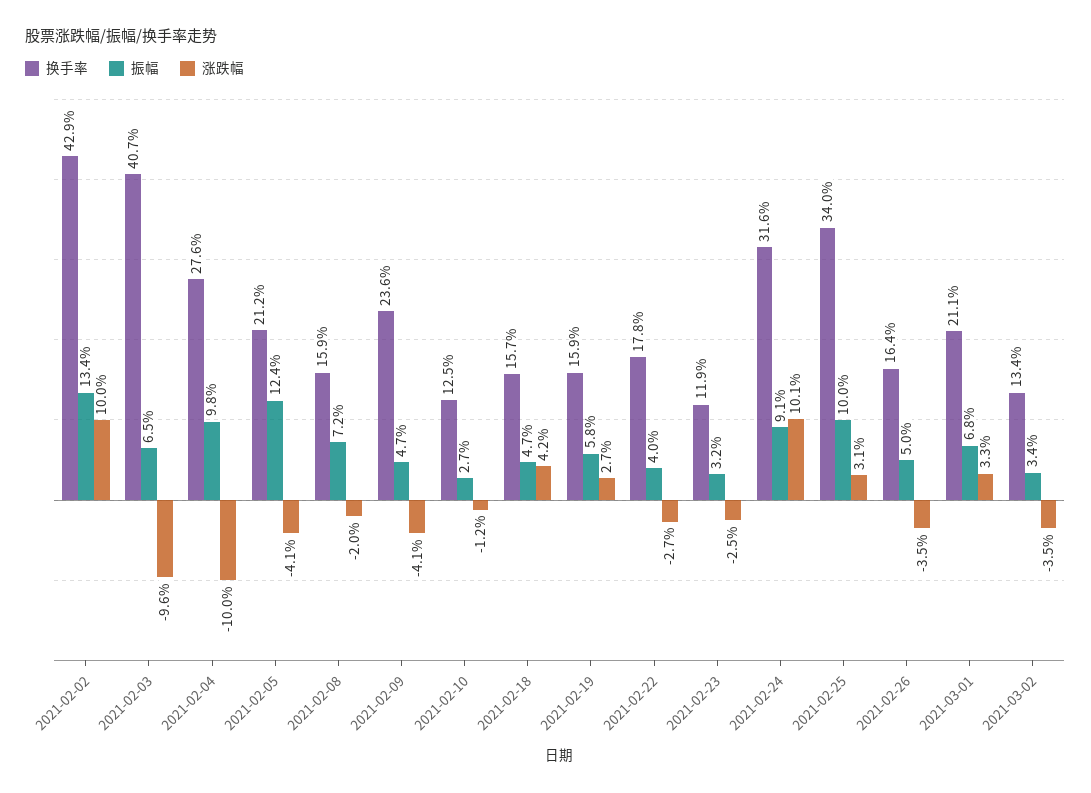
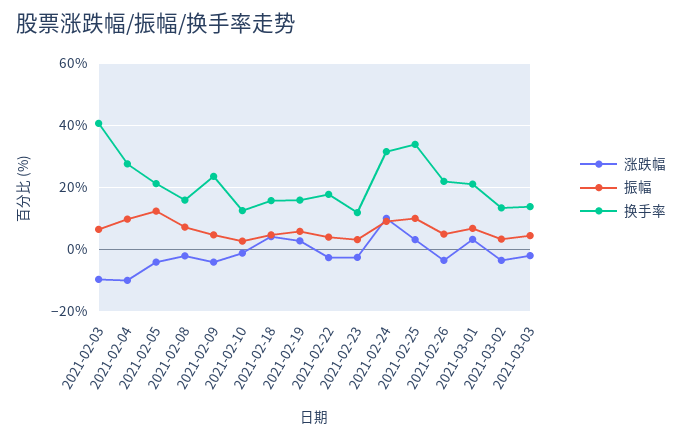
换手率, 2021-02-02: 42.9 -> none
振幅, 2021-02-02: 13.4 -> none
涨跌幅, 2021-02-02: 10 -> none
换手率, 2021-02-26: 16.4 -> 22
涨跌幅, 2021-03-03: none -> -2
振幅, 2021-03-03: none -> 4
换手率, 2021-03-03: none -> 14

